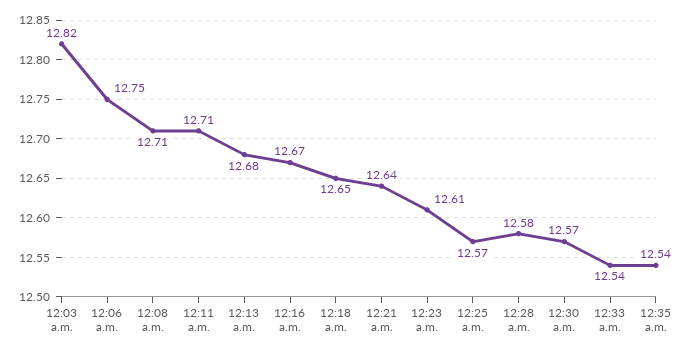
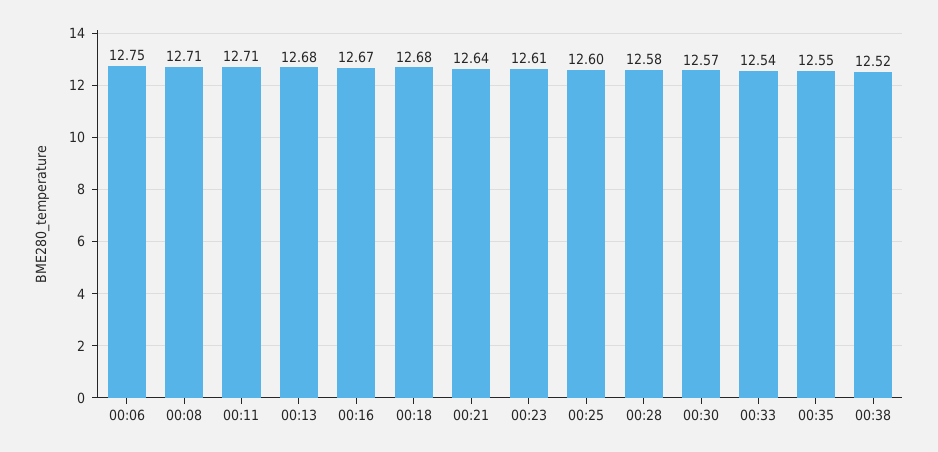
12:03 a.m.: 12.82 -> none
12:18 a.m.: 12.65 -> 12.68
12:25 a.m.: 12.57 -> 12.6
12:35 a.m.: 12.54 -> 12.55
00:38: none -> 12.52

